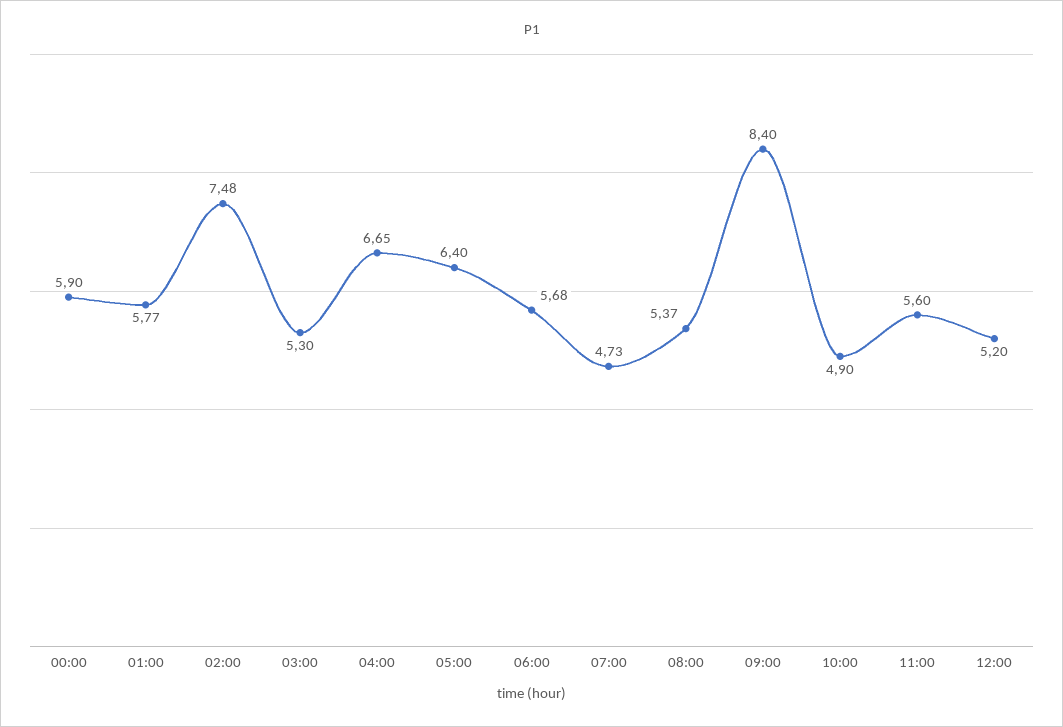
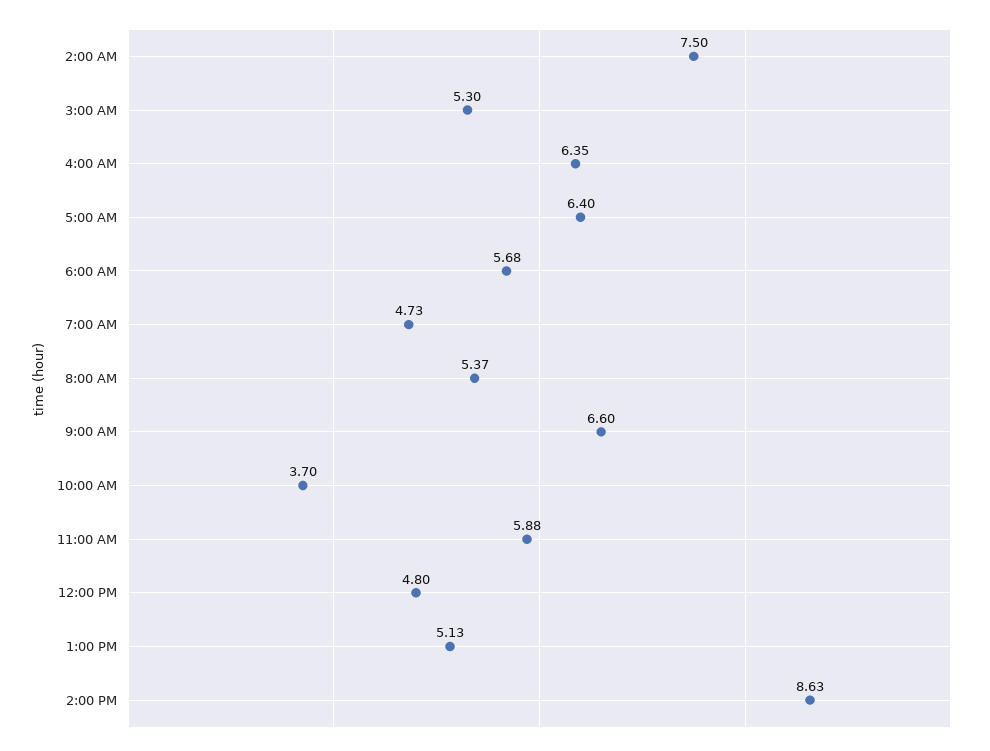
00:00: 5.9 -> none
01:00: 5.77 -> none
02:00: 7.48 -> 7.5
04:00: 6.65 -> 6.35
09:00: 8.4 -> 6.6
10:00: 4.9 -> 3.7
11:00: 5.6 -> 5.88
12:00: 5.2 -> 4.8
1:00 PM: none -> 5.13
2:00 PM: none -> 8.63

